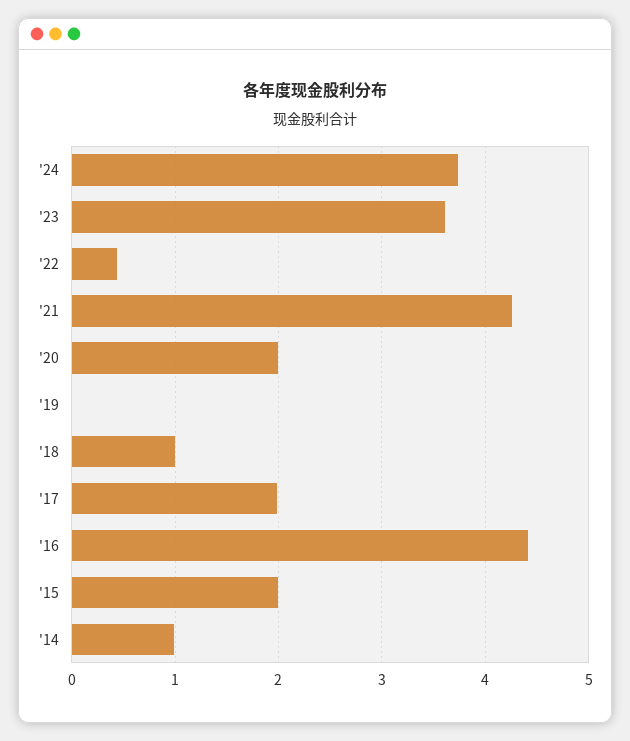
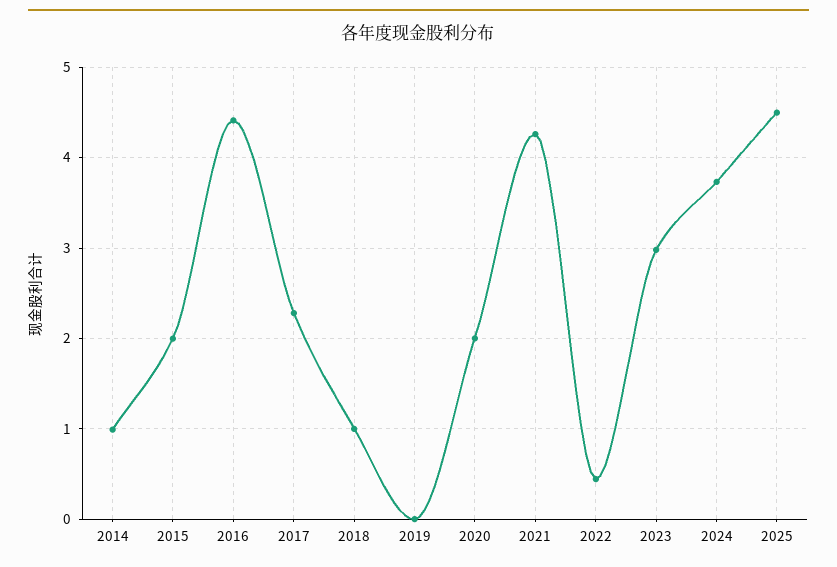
'23: 3.6 -> 3
'17: 2 -> 2.3
2025: none -> 4.5

